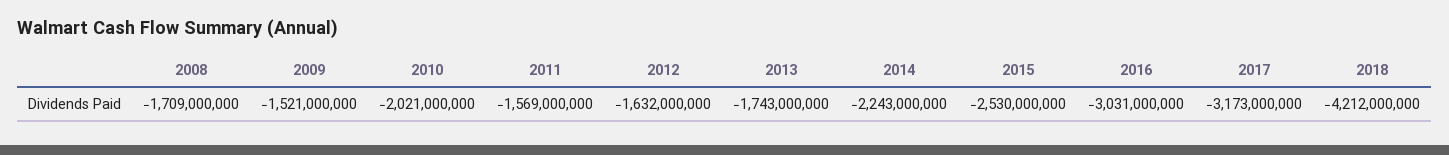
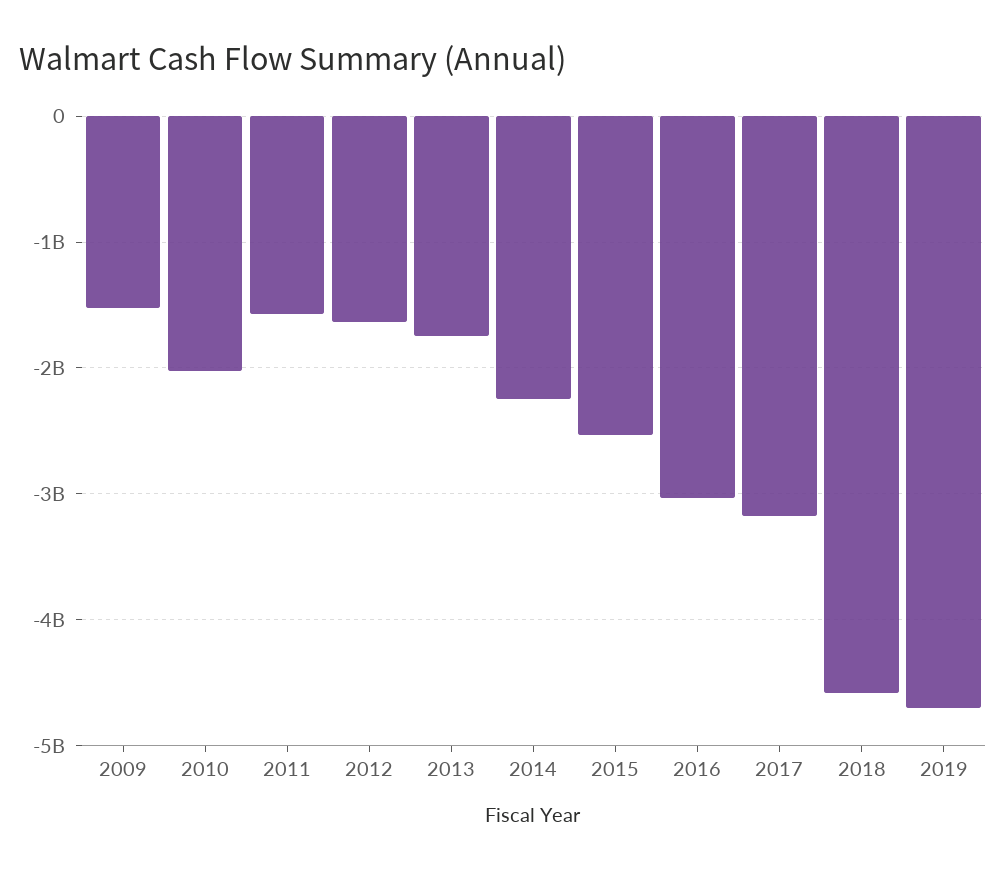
2008: -1709000000 -> none
2018: -4212000000 -> -4600000000
2019: none -> -4700000000

